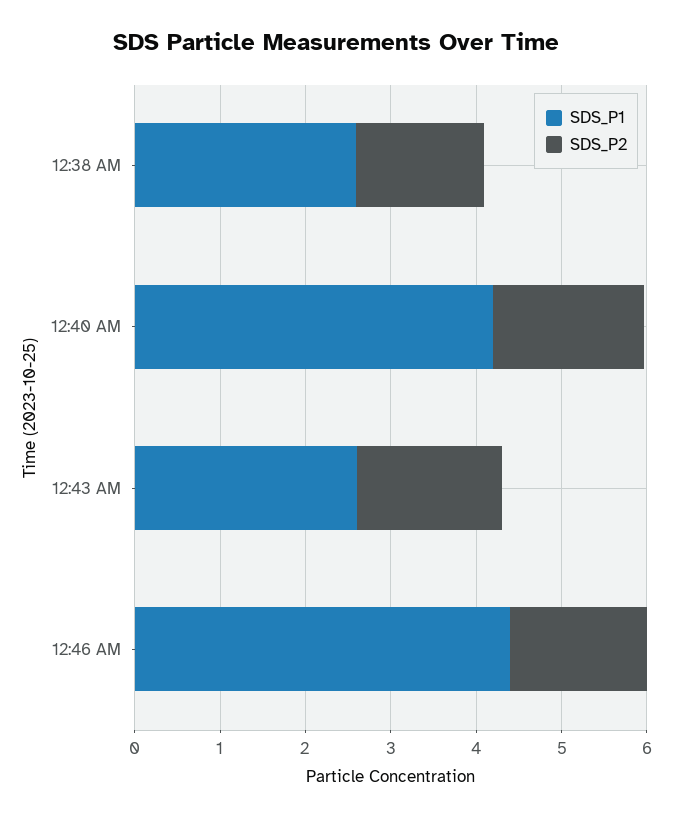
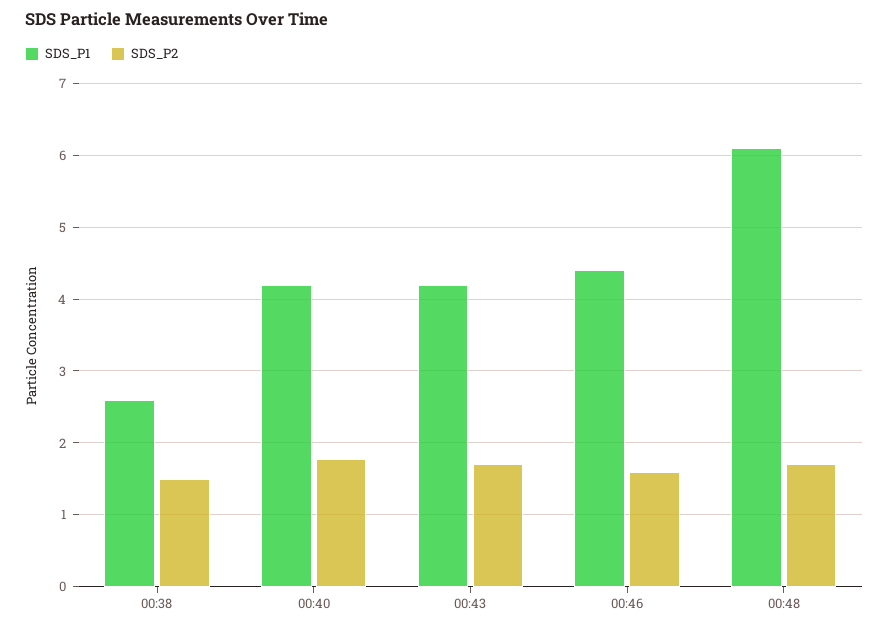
SDS_P1, 12:43 AM: 2.6 -> 4.2
SDS_P1, 00:48: none -> 6.1
SDS_P2, 00:48: none -> 1.7

